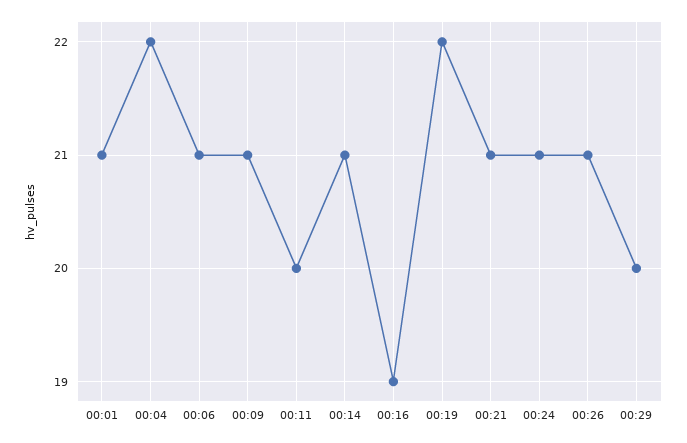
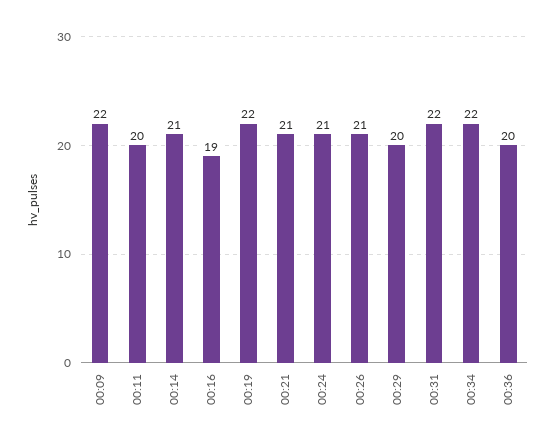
00:01: 21 -> none
00:04: 22 -> none
00:06: 21 -> none
00:09: 21 -> 22
00:31: none -> 22
00:34: none -> 22
00:36: none -> 20

